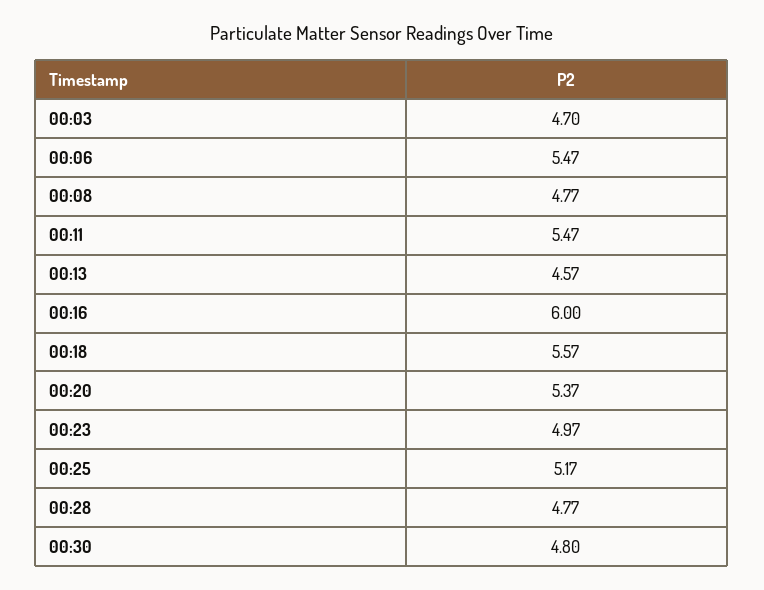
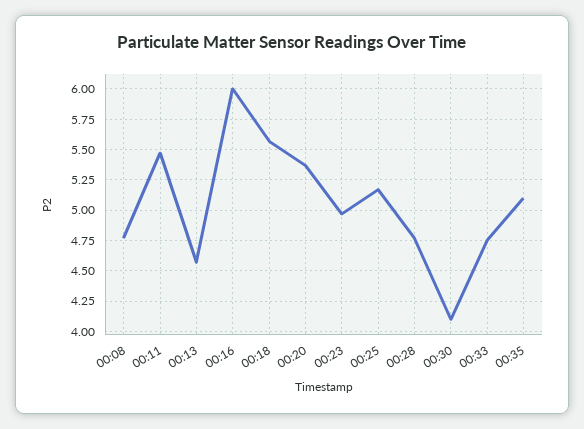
00:03: 4.7 -> none
00:06: 5.47 -> none
00:30: 4.8 -> 4.1
00:33: none -> 4.75
00:35: none -> 5.1

